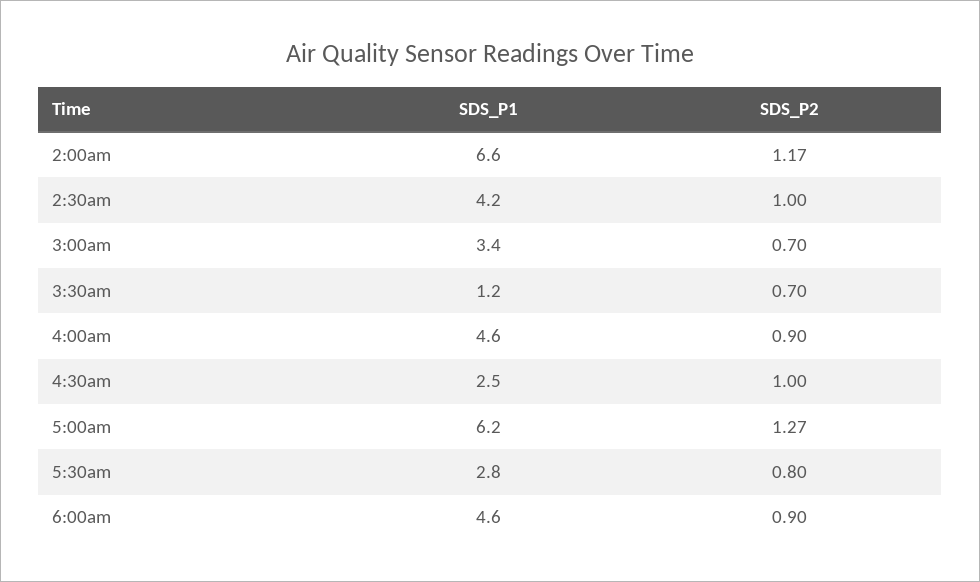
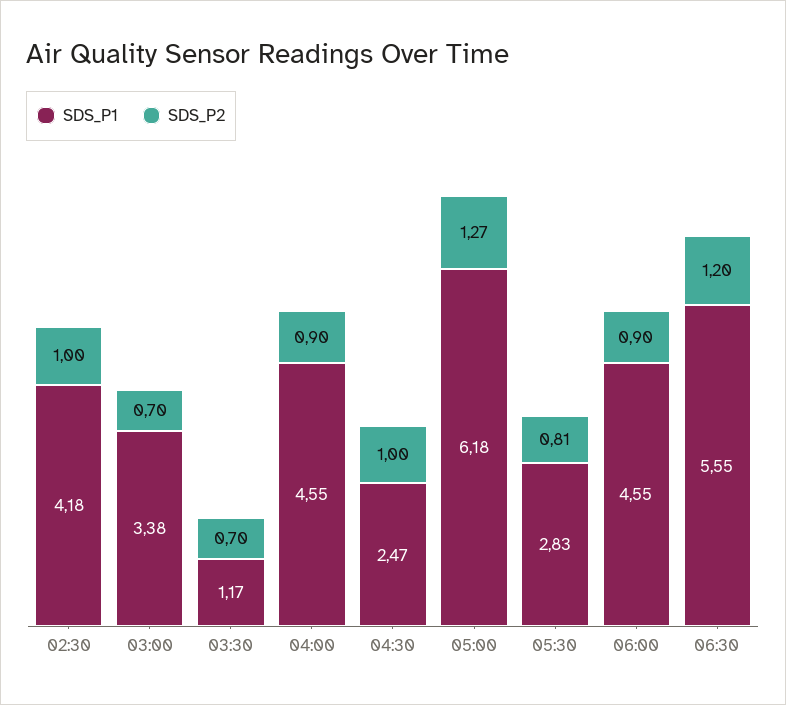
SDS_P1, 2:00am: 6.6 -> none
SDS_P2, 2:00am: 1.17 -> none
SDS_P2, 5:30am: 0.8 -> 0.81
SDS_P1, 06:30: none -> 5.55
SDS_P2, 06:30: none -> 1.2

